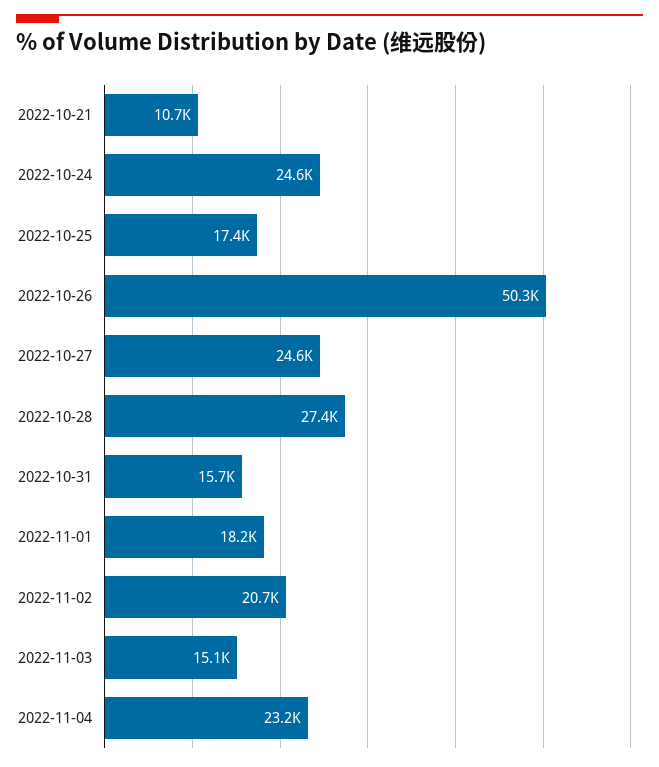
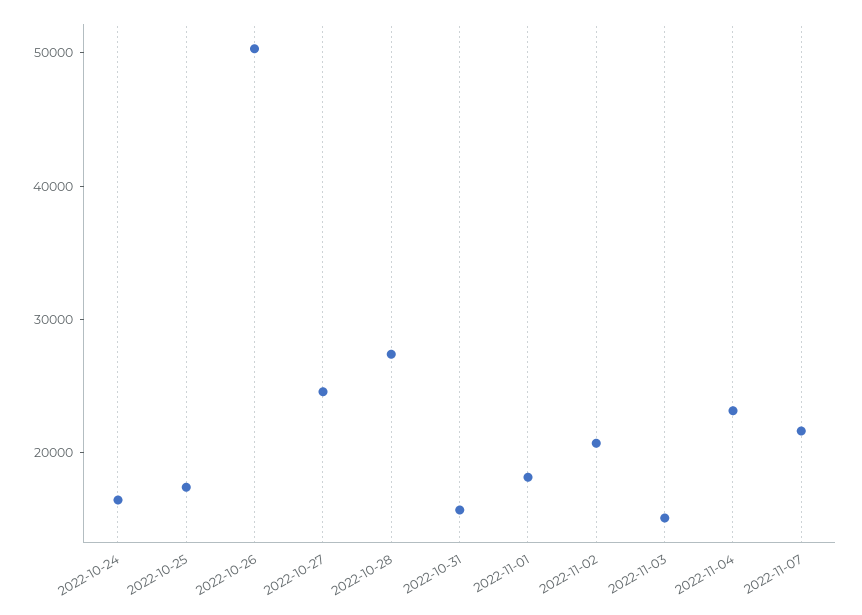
2022-10-21: 10700 -> none
2022-10-24: 24600 -> 16000
2022-11-07: none -> 22000

